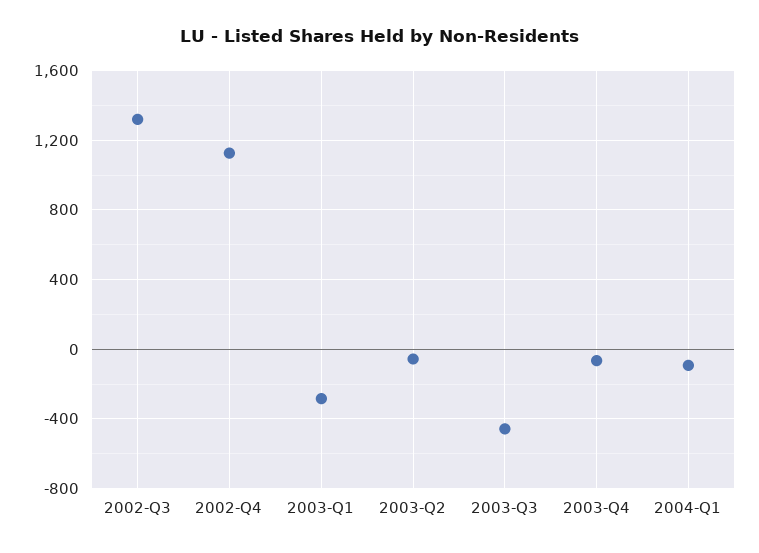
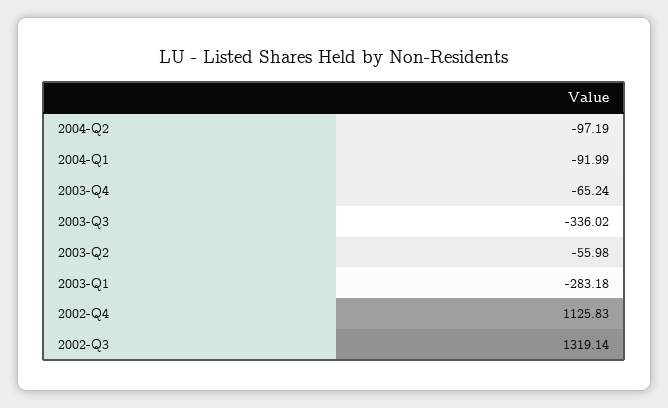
2003-Q3: -450 -> -336.02
2004-Q2: none -> -97.19

